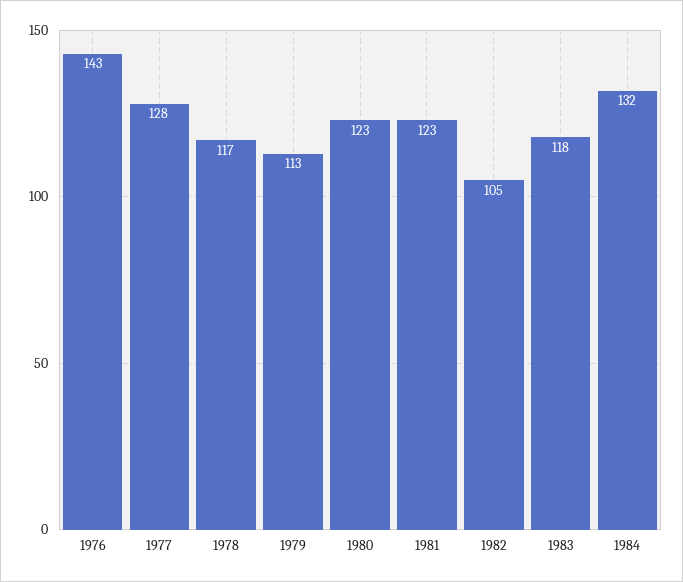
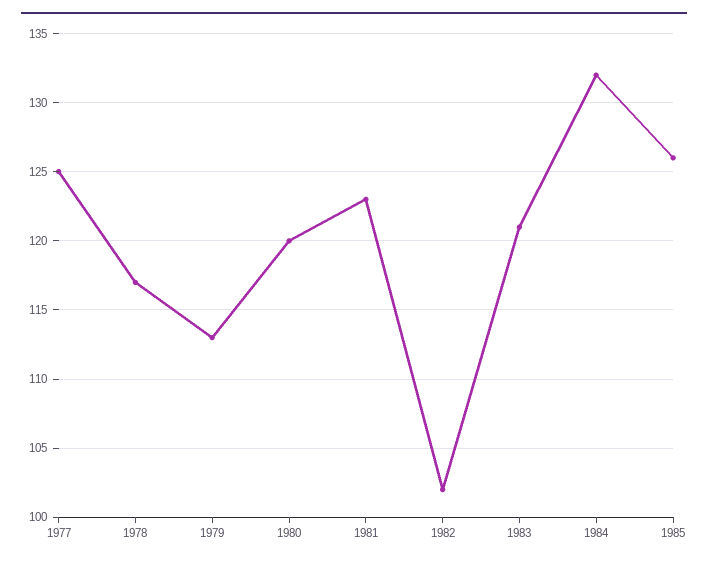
1976: 143 -> none
1977: 128 -> 125
1980: 123 -> 120
1982: 105 -> 102
1983: 118 -> 121
1985: none -> 126

